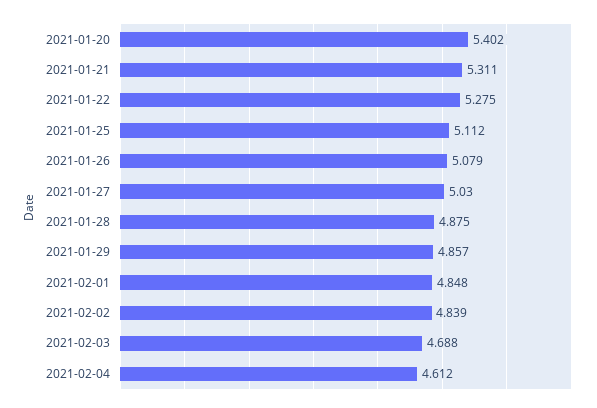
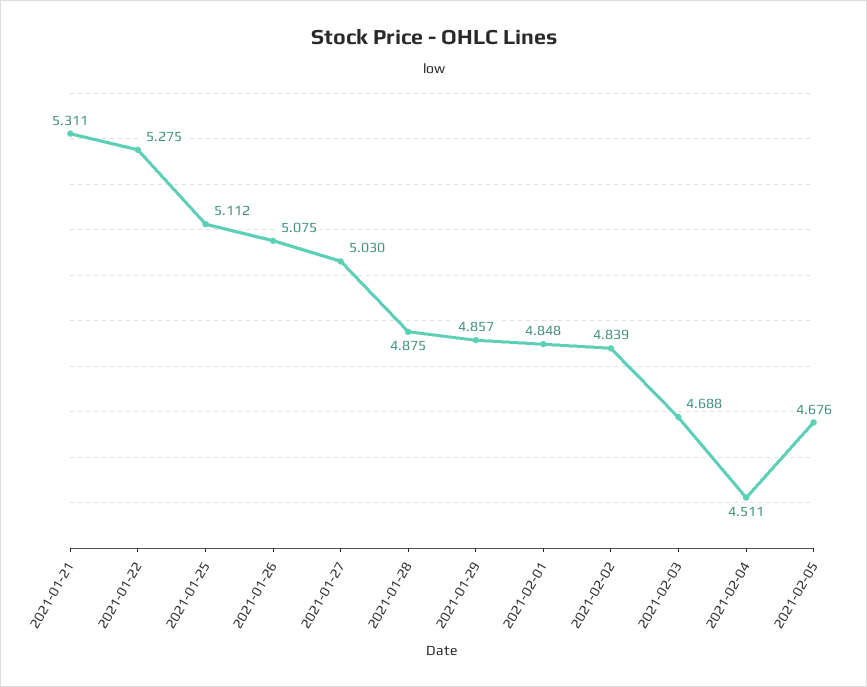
2021-01-20: 5.402 -> none
2021-01-26: 5.079 -> 5.075
2021-02-04: 4.612 -> 4.511
2021-02-05: none -> 4.676

